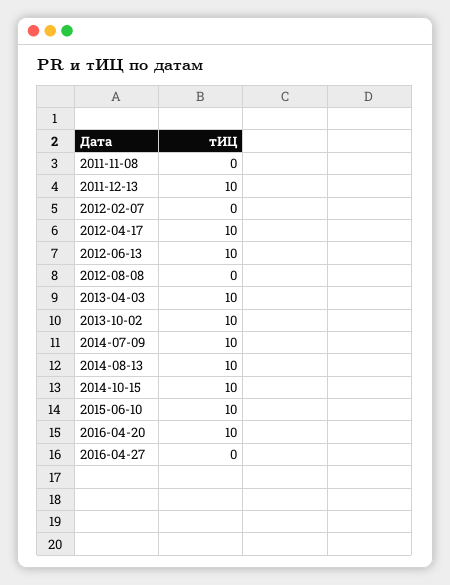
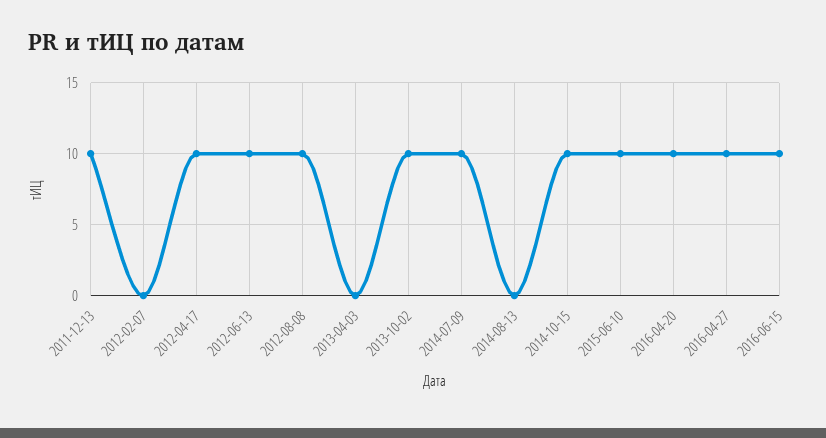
2011-11-08: 0 -> none
2012-08-08: 0 -> 10
2013-04-03: 10 -> 0
2014-08-13: 10 -> 0
2016-04-27: 0 -> 10
2016-06-15: none -> 10

